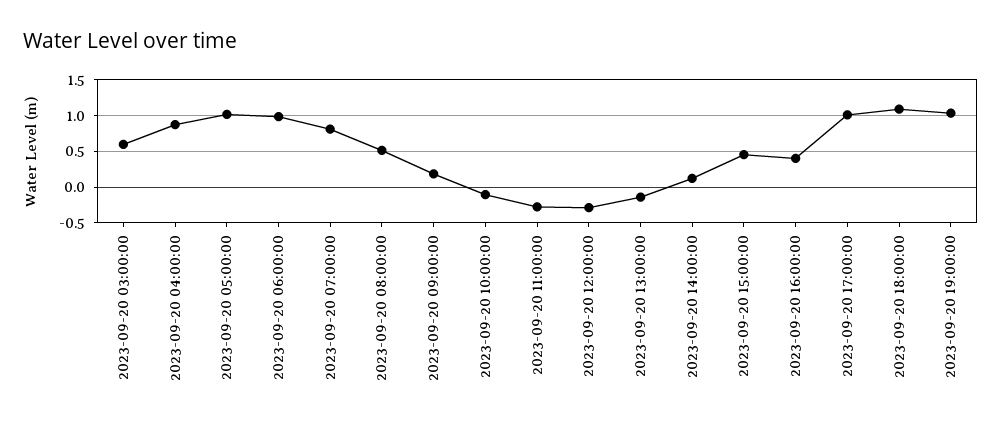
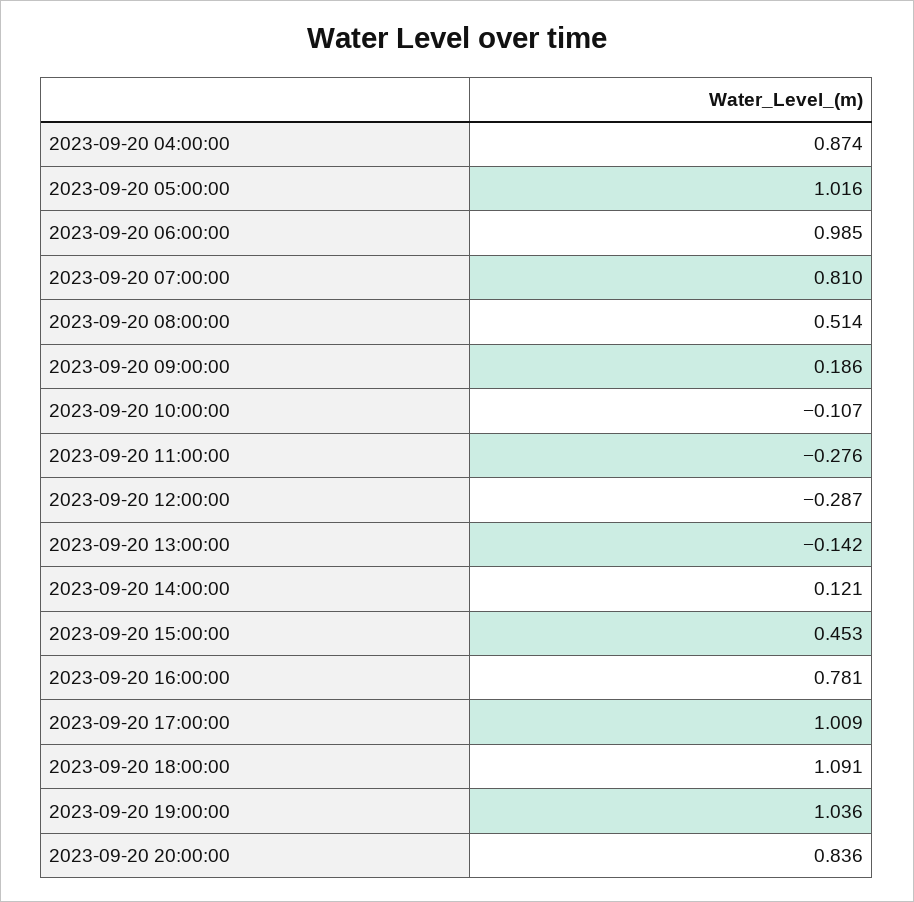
2023-09-20 03:00:00: 0.6 -> none
2023-09-20 16:00:00: 0.4 -> 0.781
2023-09-20 20:00:00: none -> 0.836

